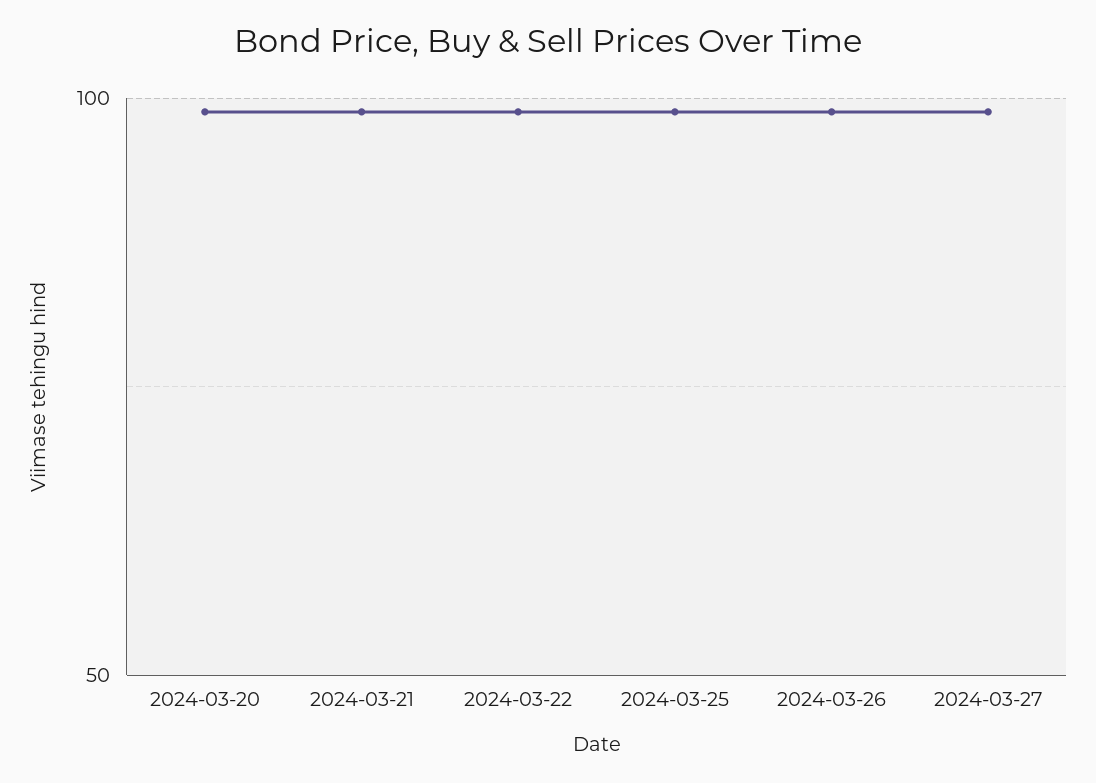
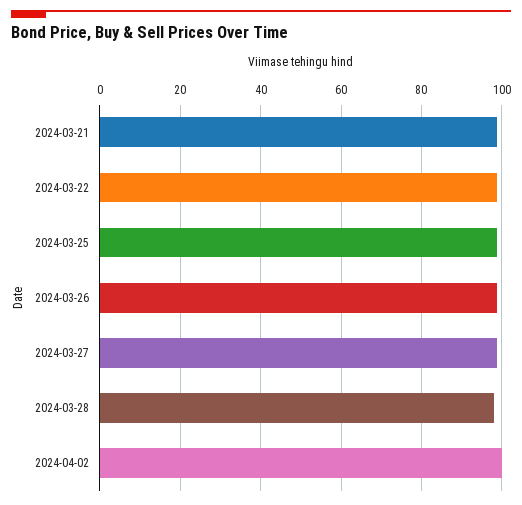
2024-03-20: 100 -> none
2024-03-28: none -> 98
2024-04-02: none -> 100

